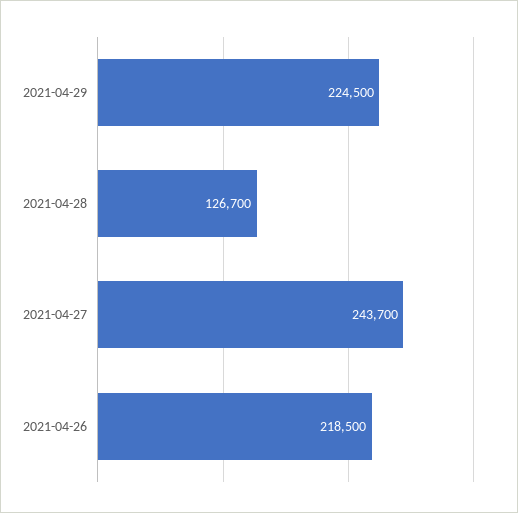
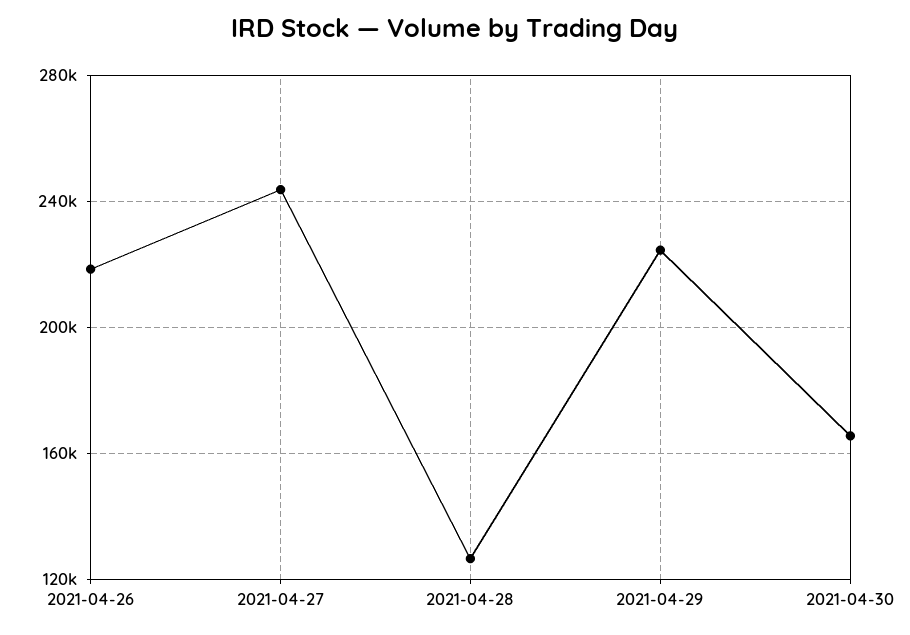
2021-04-30: none -> 165000

